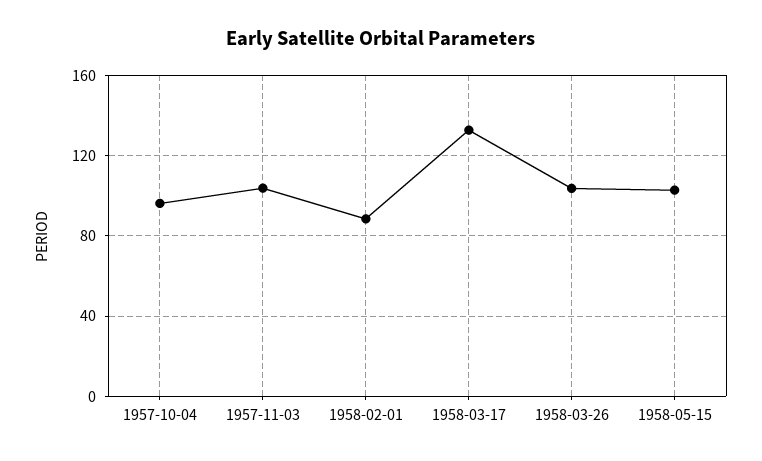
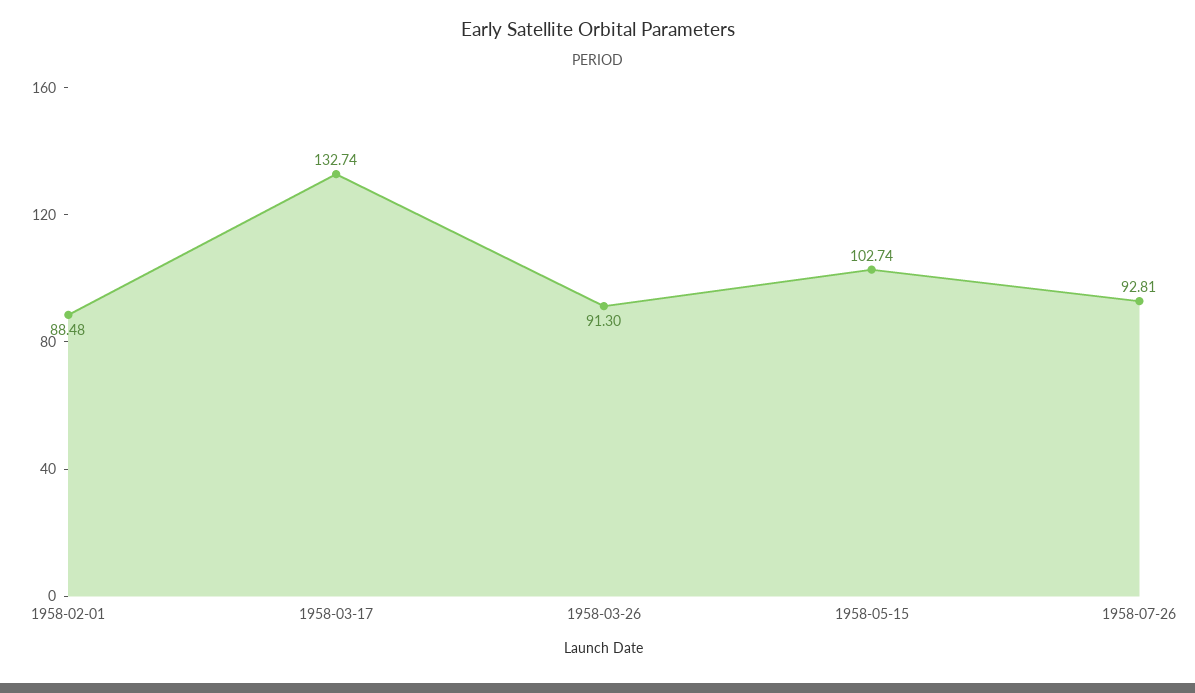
1957-10-04: 95 -> none
1957-11-03: 105 -> none
1958-03-26: 105 -> 91.3
1958-07-26: none -> 92.81

